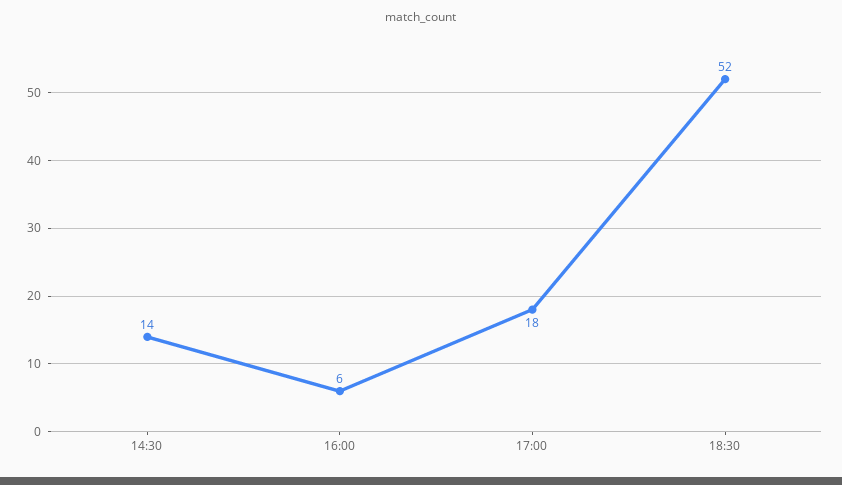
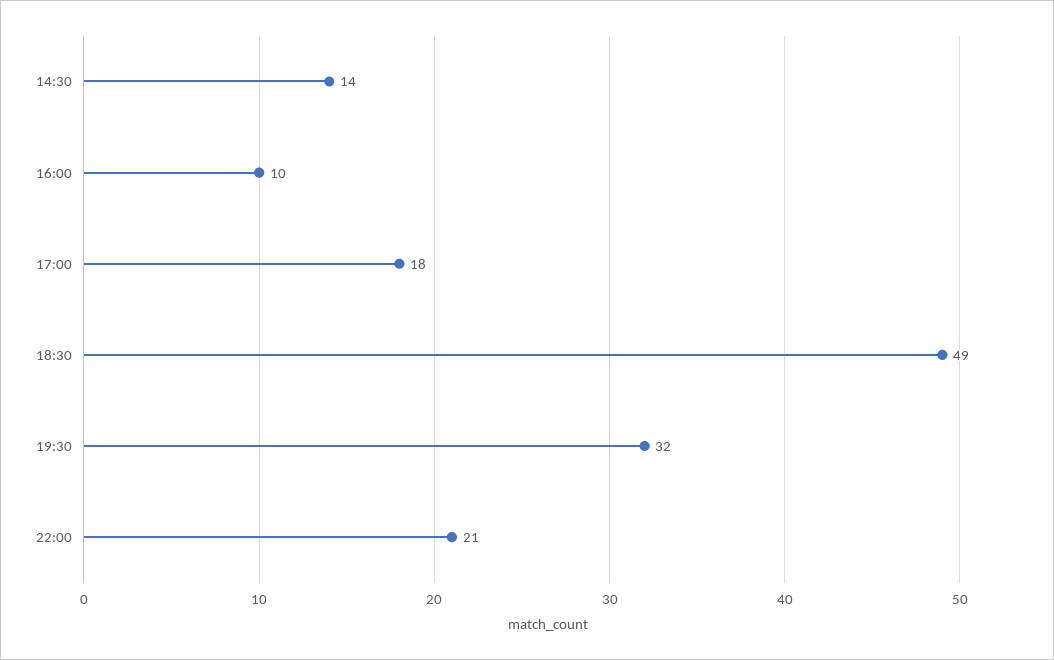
16:00: 6 -> 10
18:30: 52 -> 49
19:30: none -> 32
22:00: none -> 21

